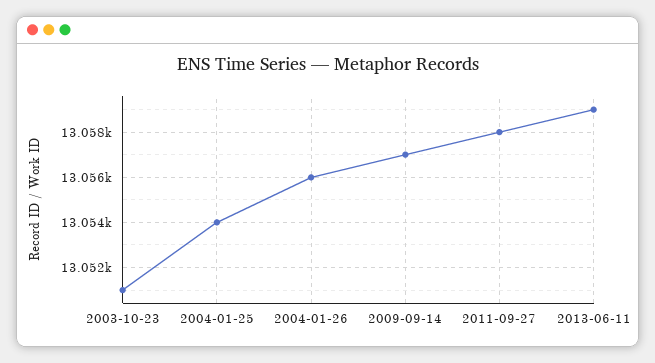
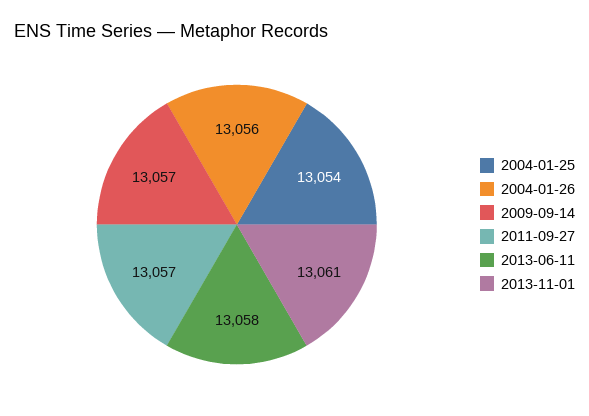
2003-10-23: 13051 -> none
2011-09-27: 13058 -> 13057
2013-06-11: 13059 -> 13058
2013-11-01: none -> 13061

